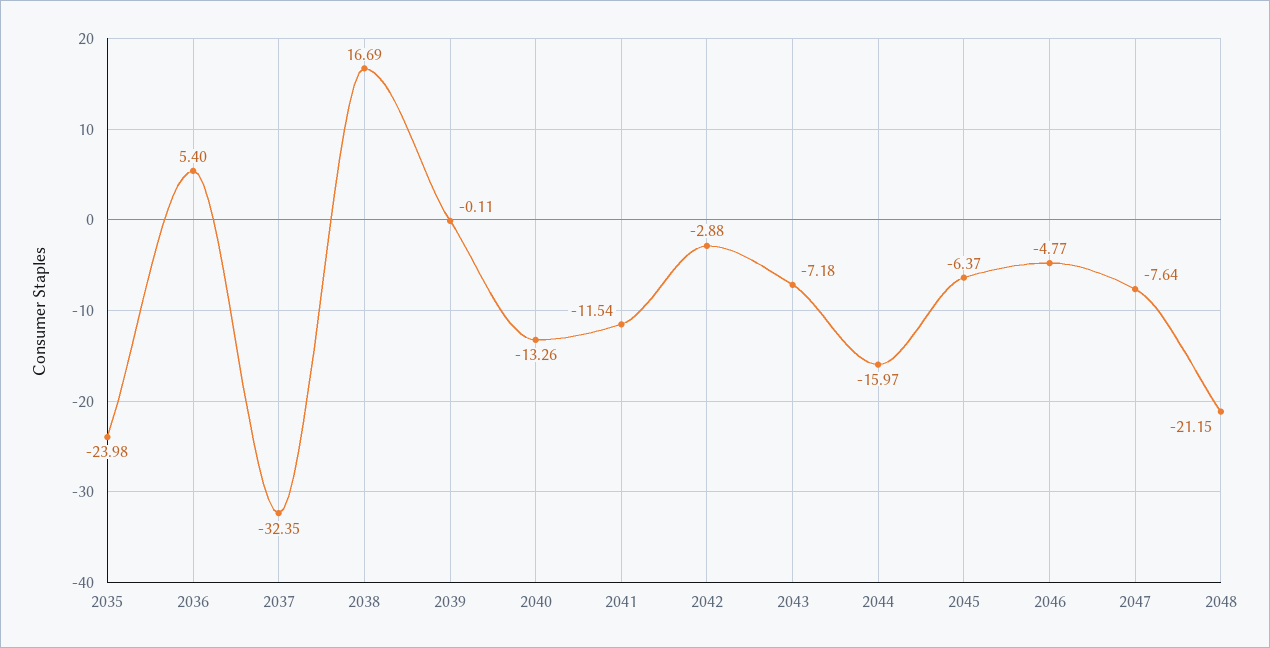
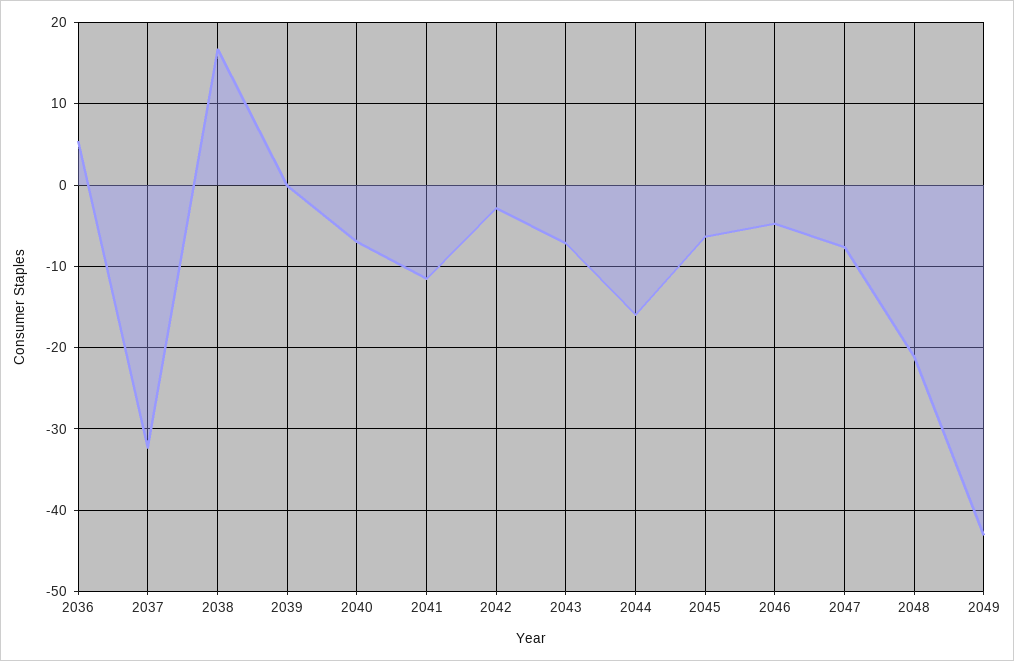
2035: -23.98 -> none
2040: -13.26 -> -7
2049: none -> -43

